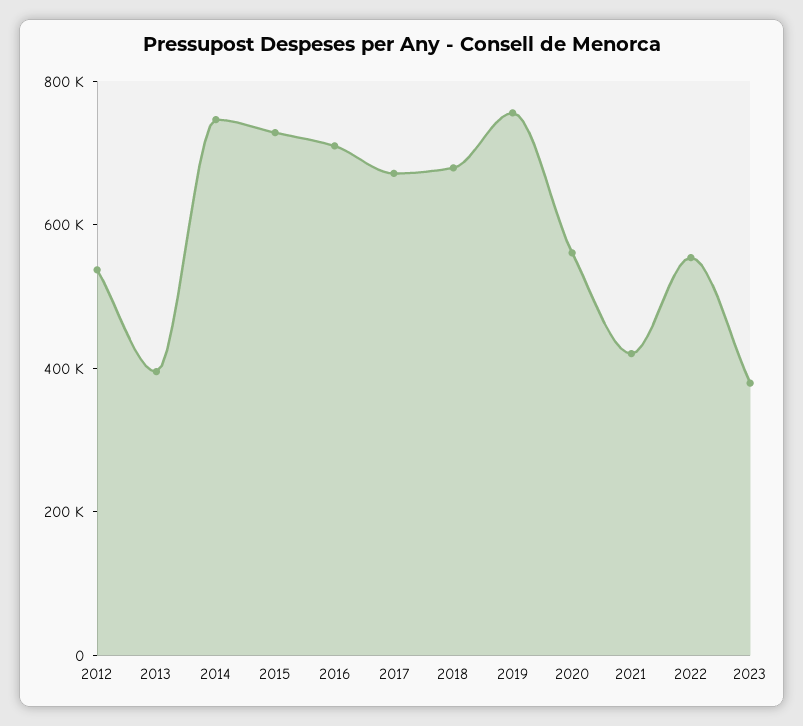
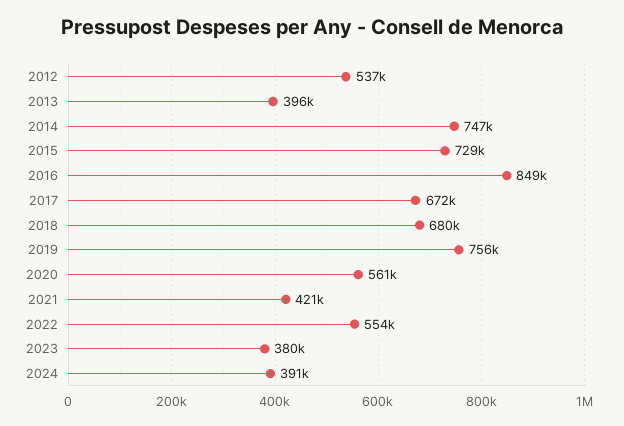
2016: 700000 -> 849000
2024: none -> 391000

